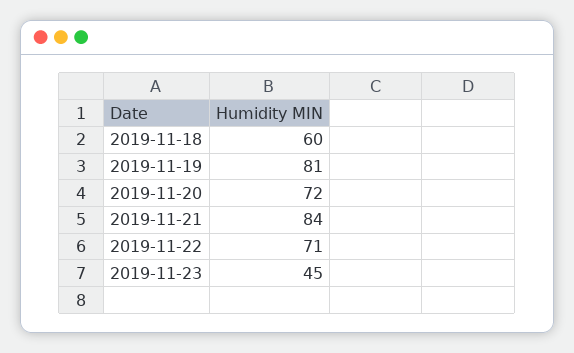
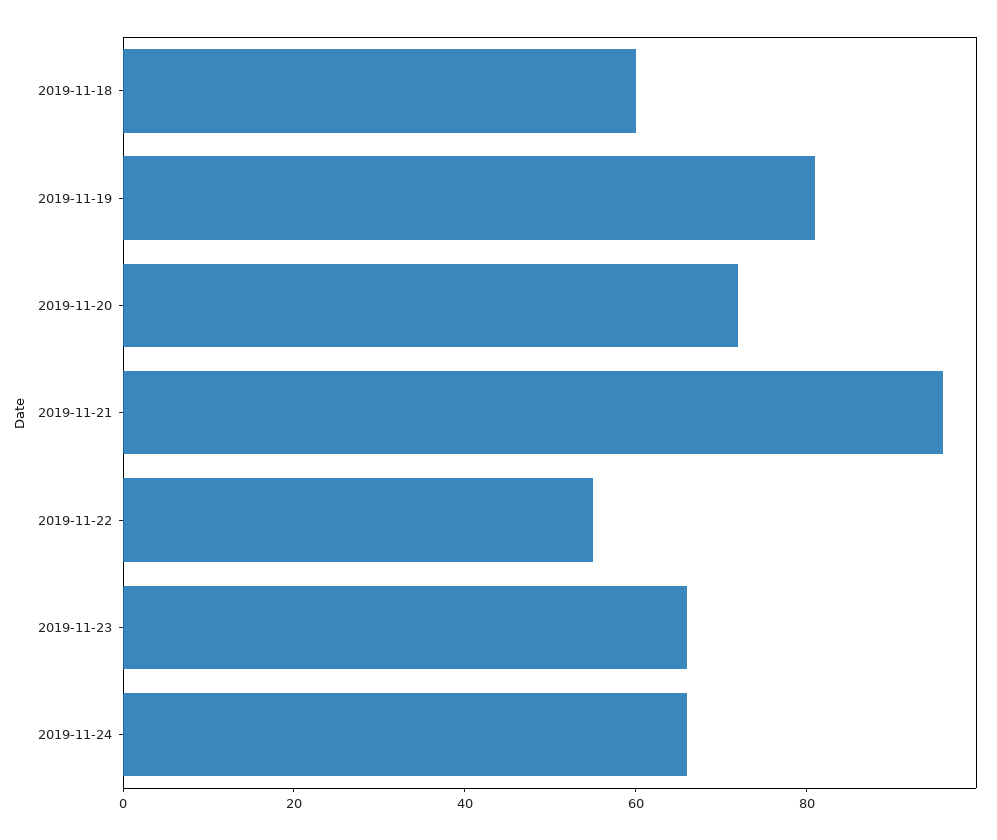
2019-11-21: 84 -> 95
2019-11-22: 71 -> 55
2019-11-23: 45 -> 65
2019-11-24: none -> 65

